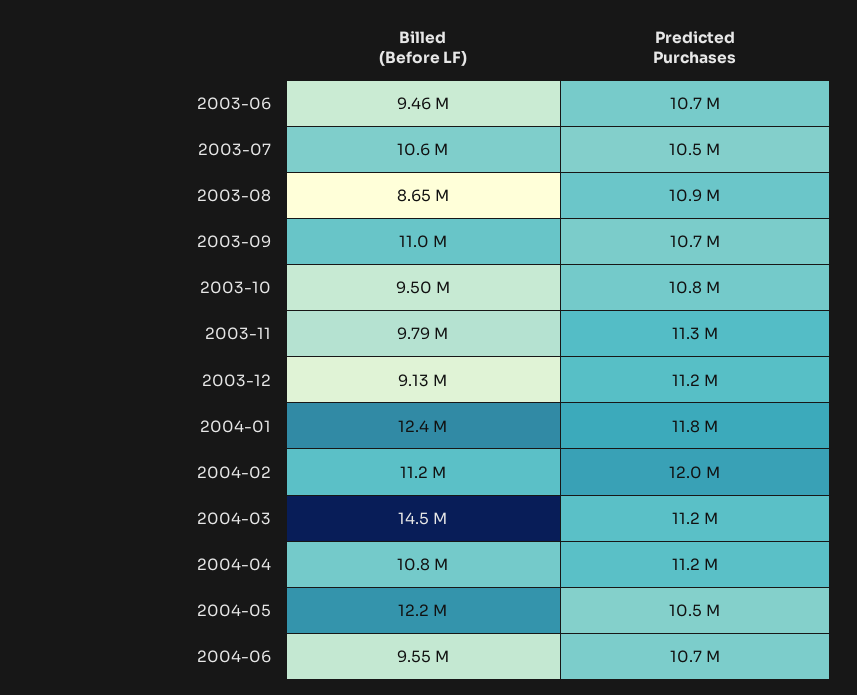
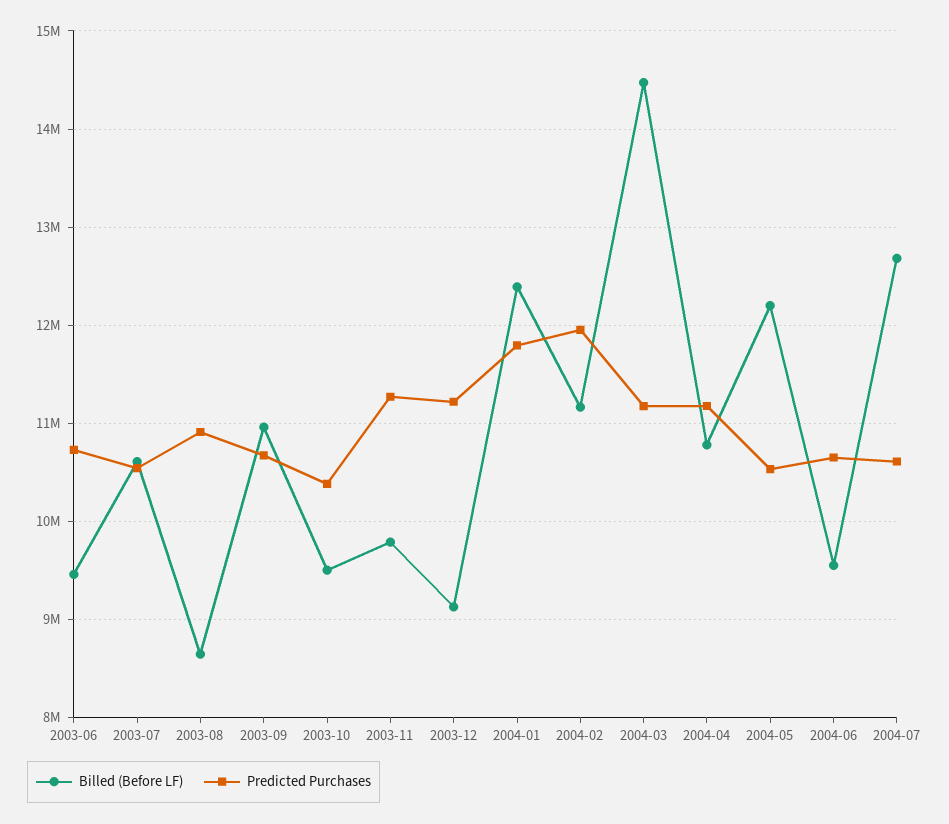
Predicted Purchases, 2003-10: 10800000 -> 10400000
Billed (Before LF), 2004-07: none -> 12700000
Predicted Purchases, 2004-07: none -> 10600000

